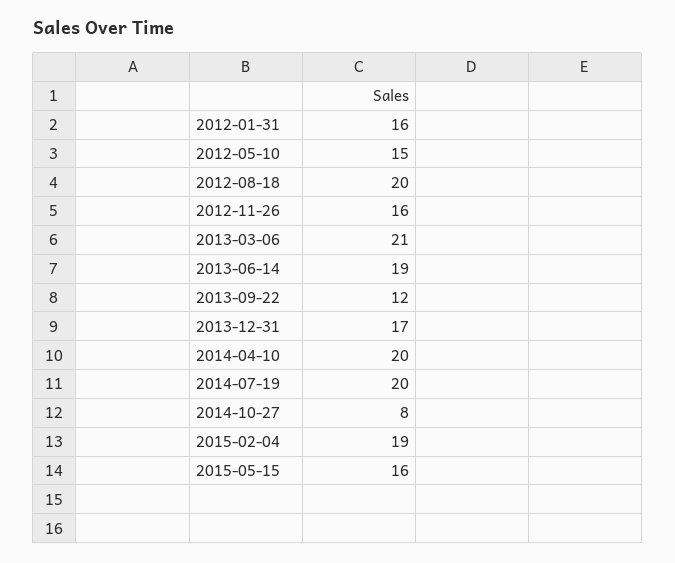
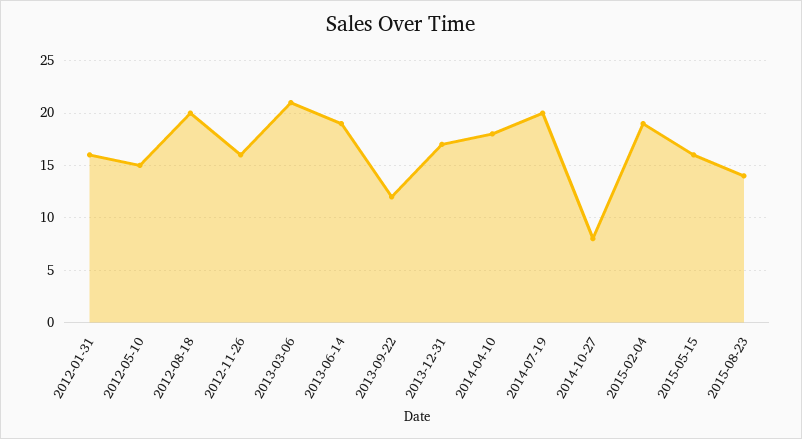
2014-04-10: 20 -> 18
2015-08-23: none -> 14

